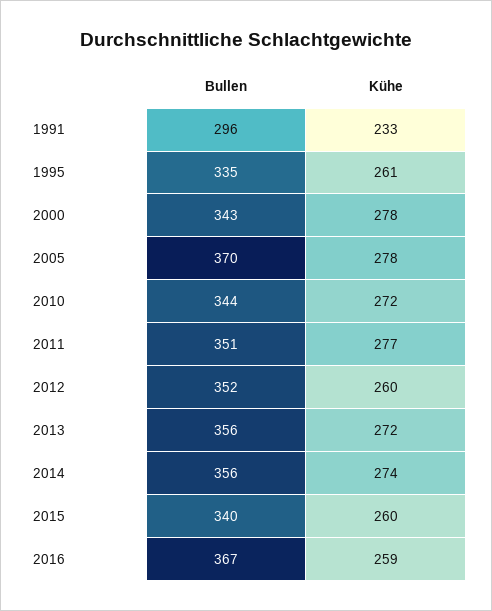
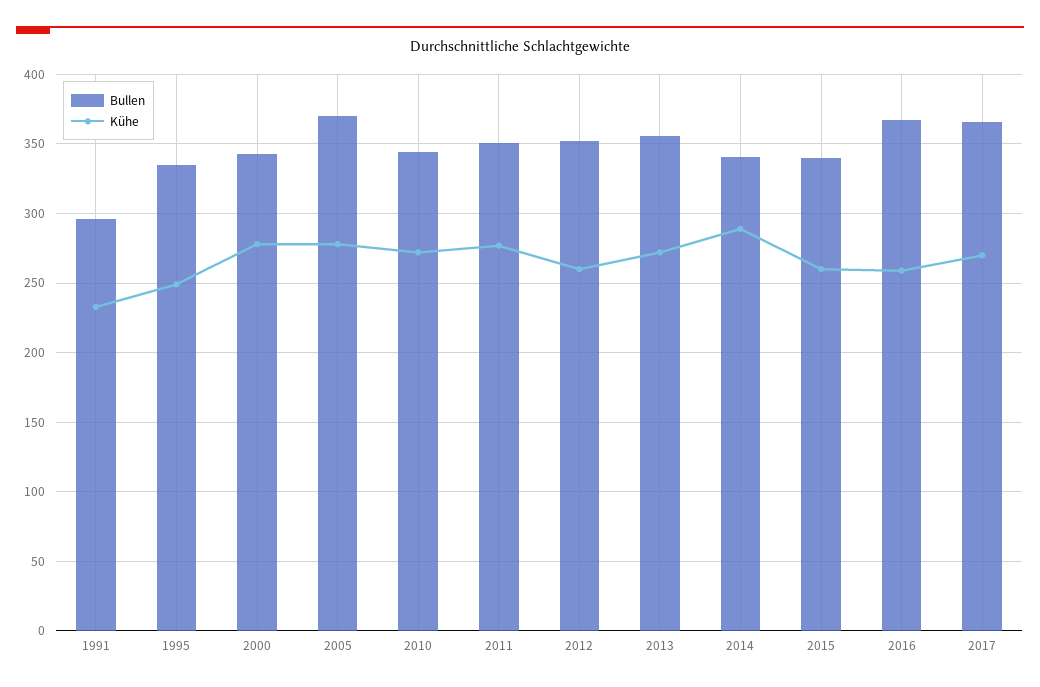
Kühe, 1995: 261 -> 250
Bullen, 2014: 356 -> 340
Kühe, 2014: 274 -> 290
Bullen, 2017: none -> 365
Kühe, 2017: none -> 270

